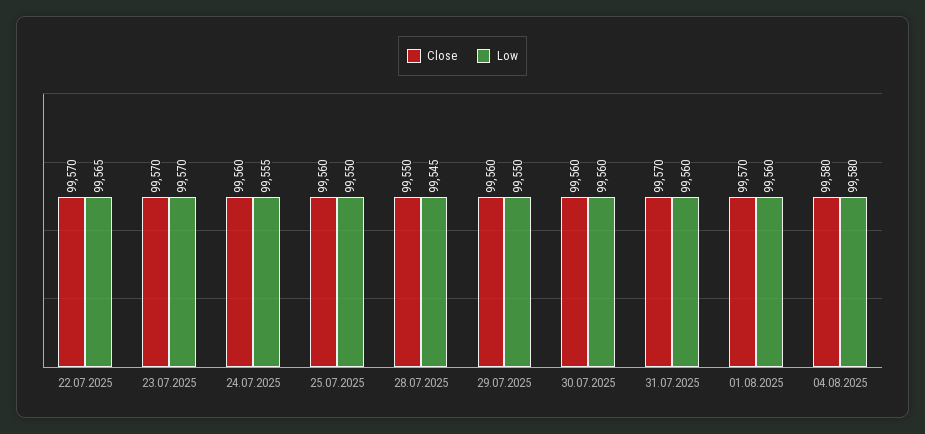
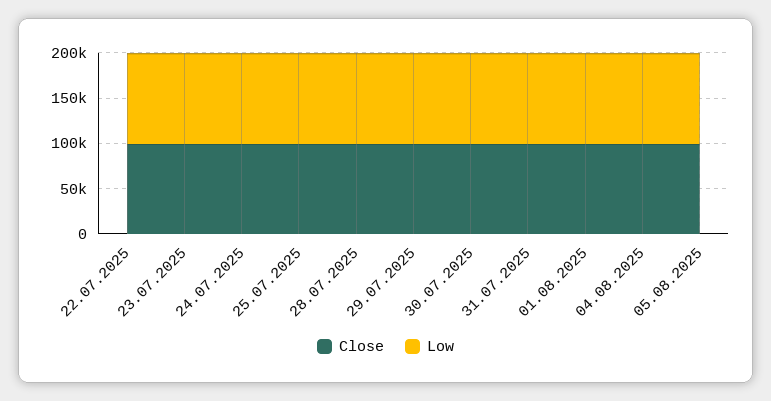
Close, 05.08.2025: none -> 100000
Low, 05.08.2025: none -> 100000

